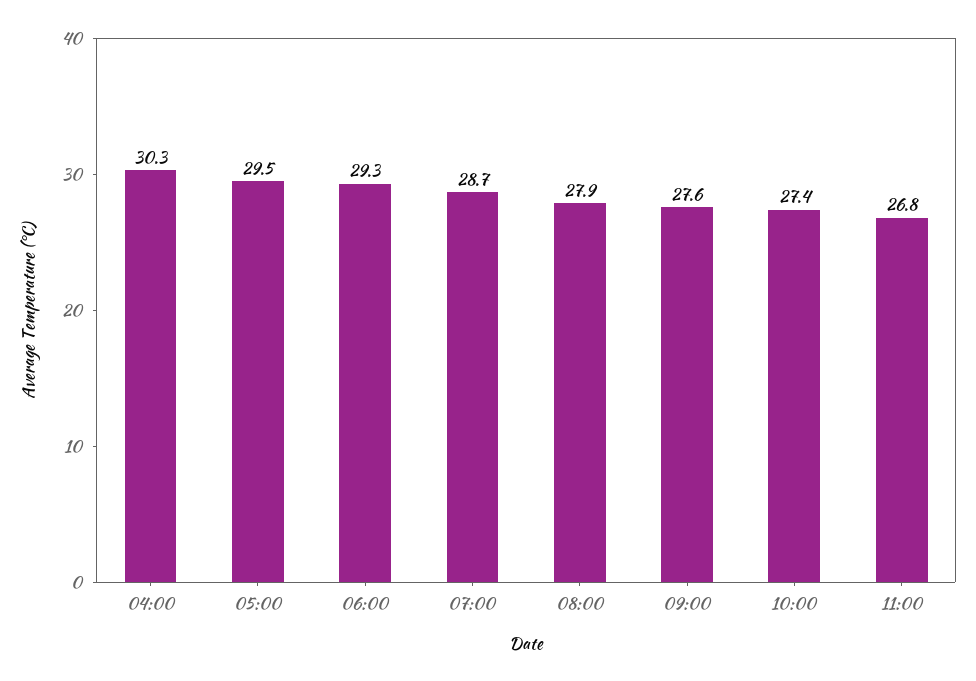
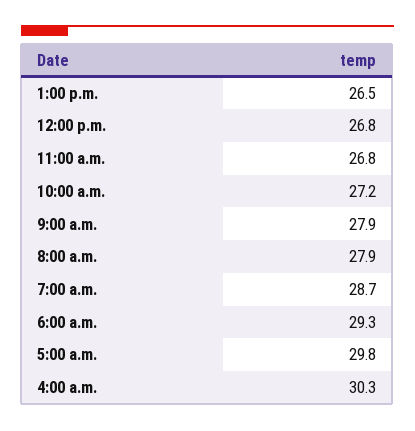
05:00: 29.5 -> 29.8
09:00: 27.6 -> 27.9
10:00: 27.4 -> 27.2
1:00 p.m.: none -> 26.5
12:00 p.m.: none -> 26.8

